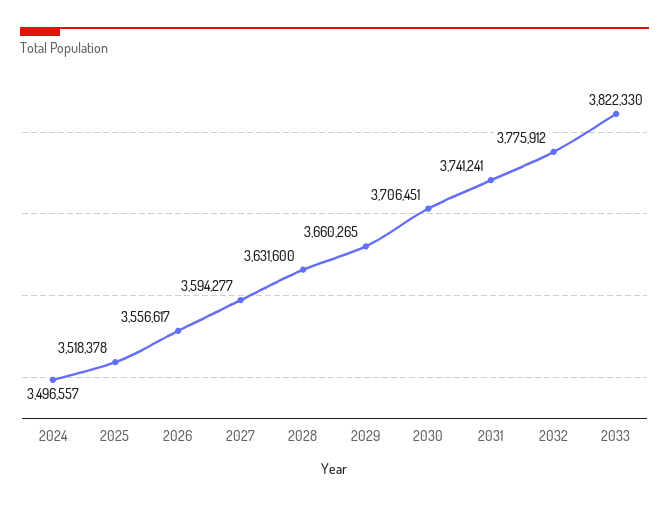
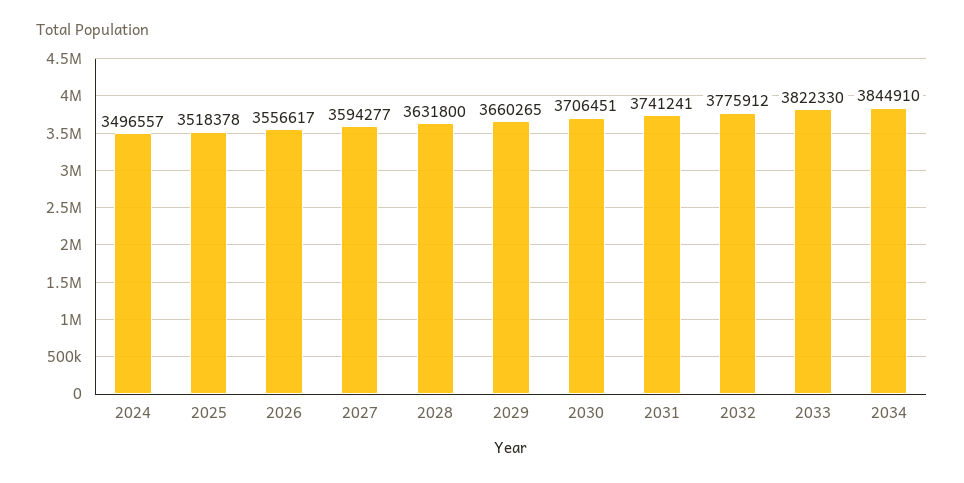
2028: 3631600 -> 3631800
2034: none -> 3844910

